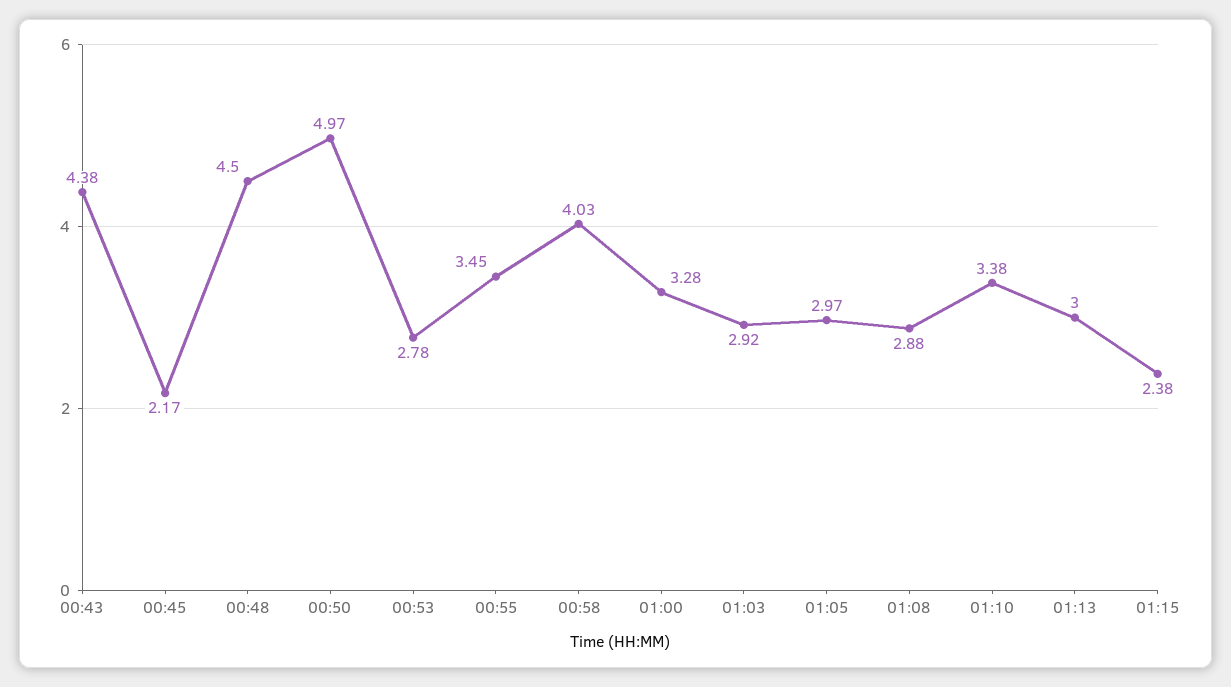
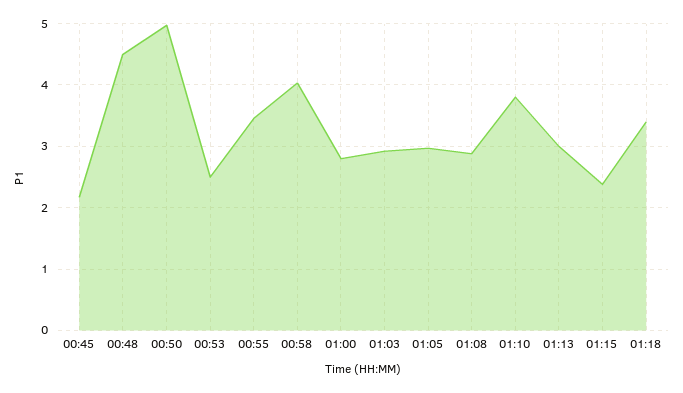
00:43: 4.38 -> none
00:53: 2.78 -> 2.5
01:00: 3.28 -> 2.8
01:10: 3.38 -> 3.8
01:18: none -> 3.4

